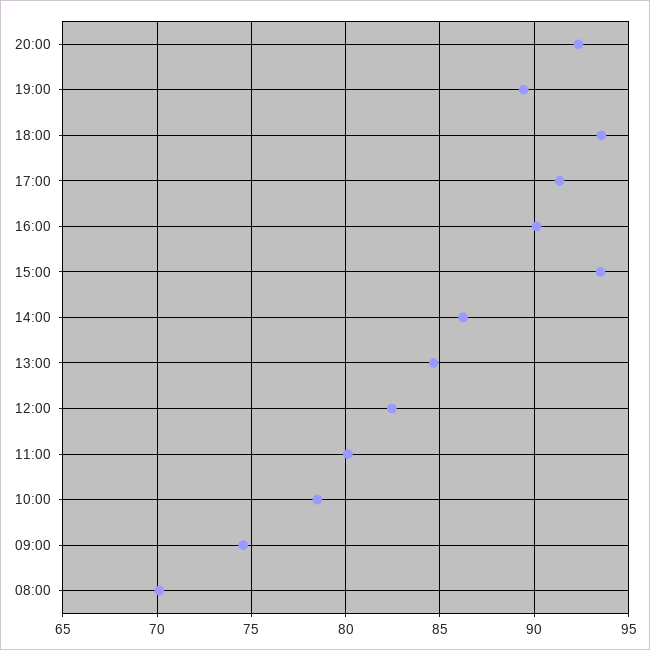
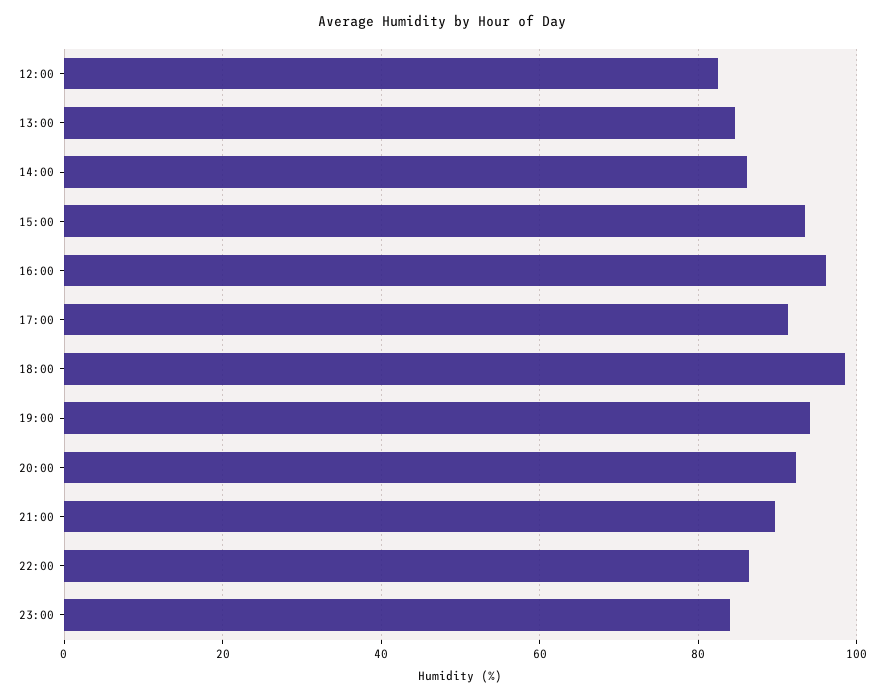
19:00: 89.5 -> 94
18:00: 93.5 -> 98
16:00: 90 -> 96
11:00: 80 -> none
10:00: 78.5 -> none
09:00: 74.5 -> none
08:00: 70 -> none
21:00: none -> 90
22:00: none -> 86
23:00: none -> 84

